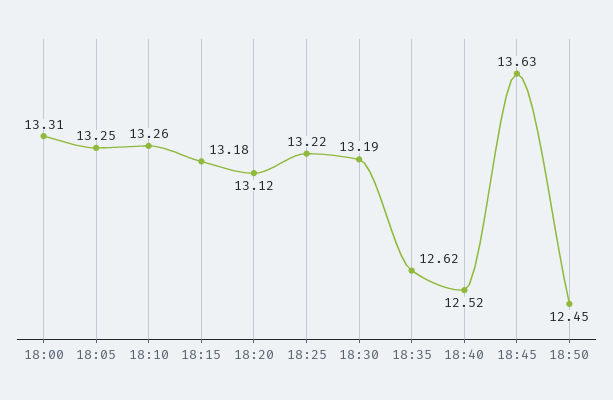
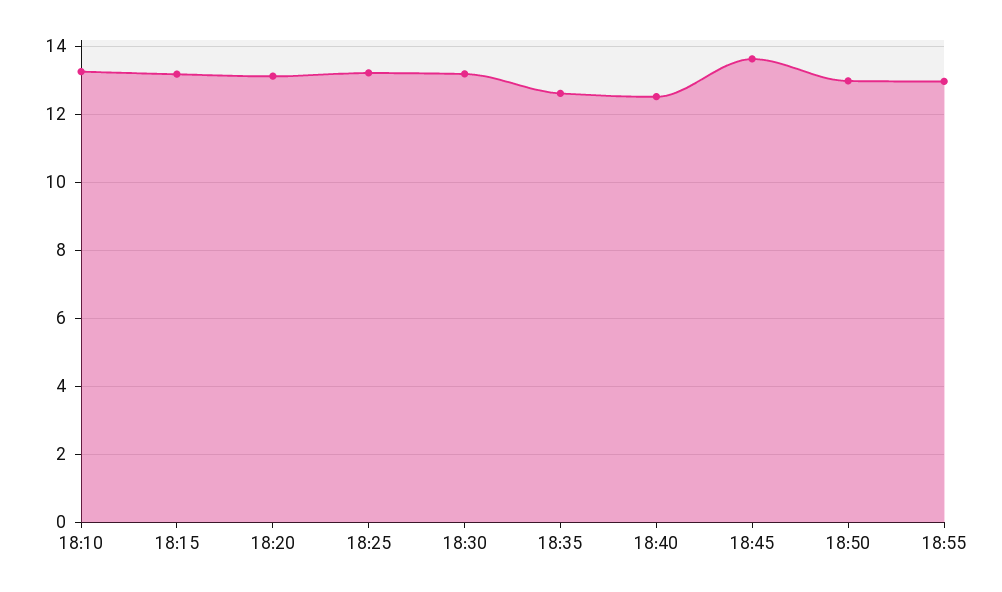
18:00: 13.31 -> none
18:05: 13.25 -> none
18:50: 12.45 -> 13
18:55: none -> 13

